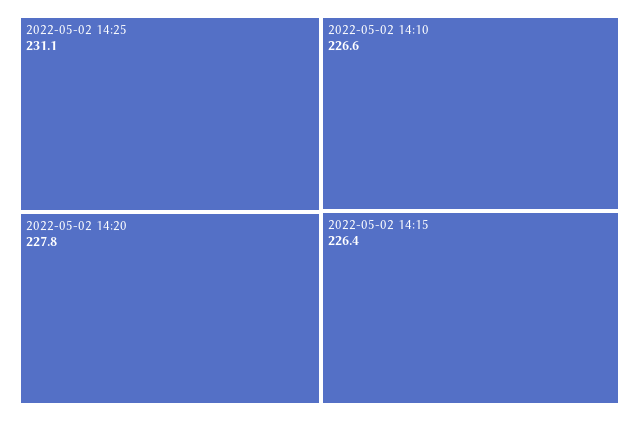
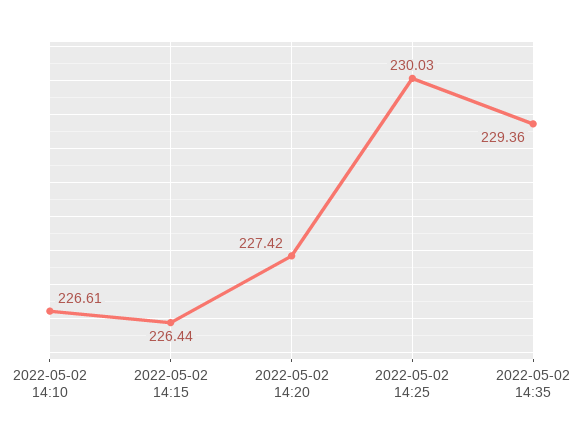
2022-05-02 14:25: 231.1 -> 230.03
2022-05-02 14:20: 227.8 -> 227.42
2022-05-02 14:35: none -> 229.36

